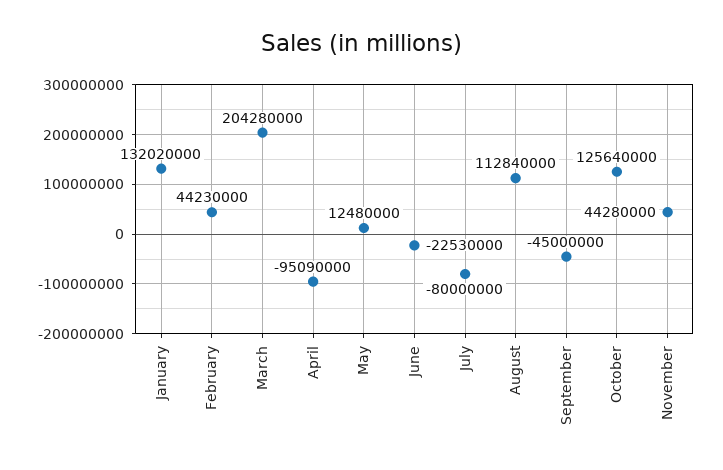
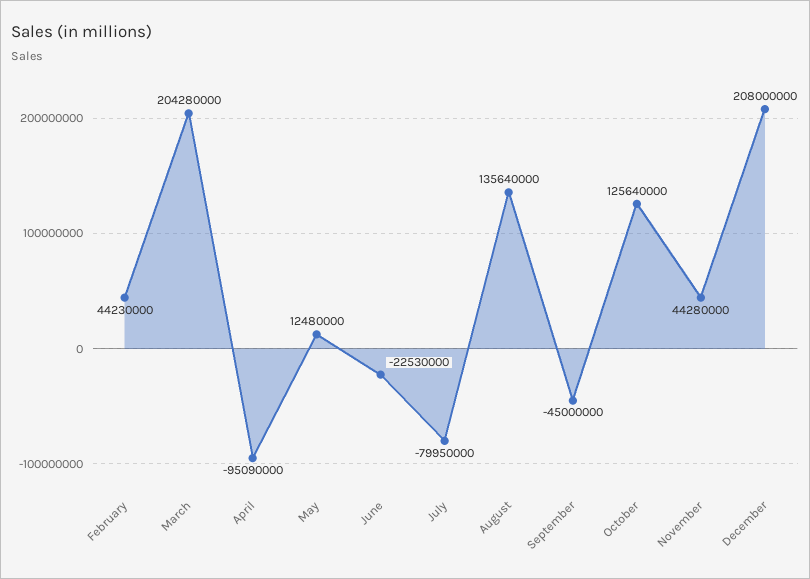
January: 132020000 -> none
July: -80000000 -> -79950000
August: 112840000 -> 135640000
December: none -> 208000000

